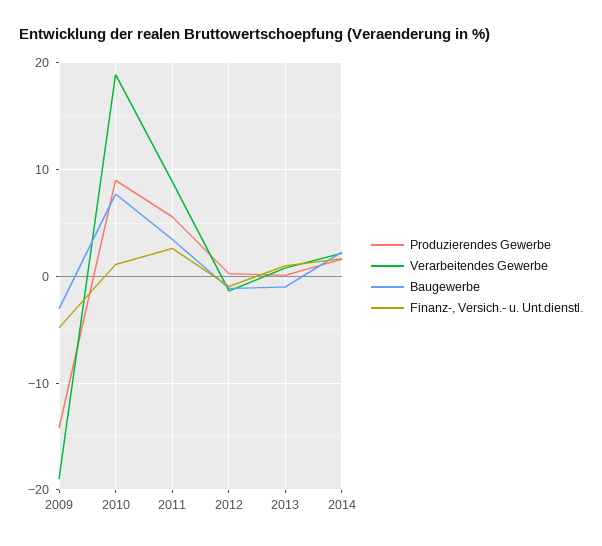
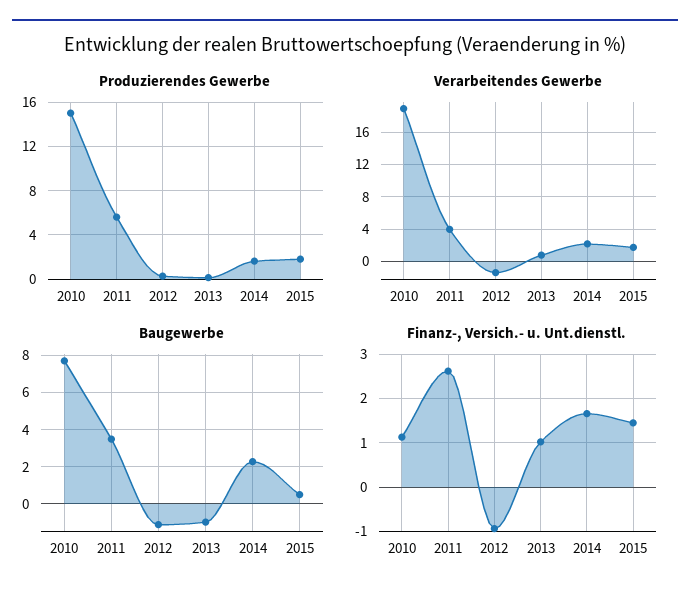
Produzierendes Gewerbe, 2009: -14 -> none
Verarbeitendes Gewerbe, 2009: -19 -> none
Baugewerbe, 2009: -3 -> none
Finanz-, Versich.- u. Unt.dienstl., 2009: -5 -> none
Produzierendes Gewerbe, 2010: 9 -> 15
Verarbeitendes Gewerbe, 2011: 9 -> 4
Produzierendes Gewerbe, 2015: none -> 2
Verarbeitendes Gewerbe, 2015: none -> 2
Baugewerbe, 2015: none -> 0.5
Finanz-, Versich.- u. Unt.dienstl., 2015: none -> 1.4

